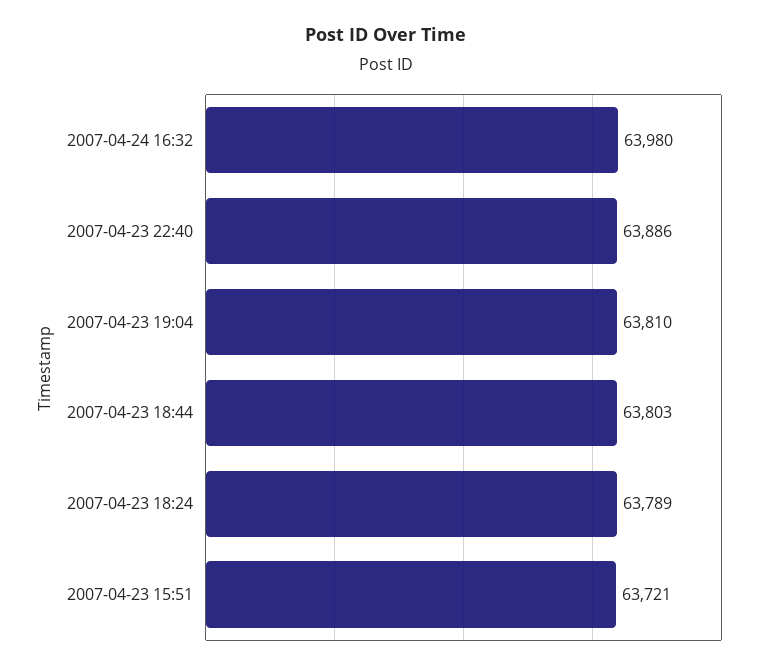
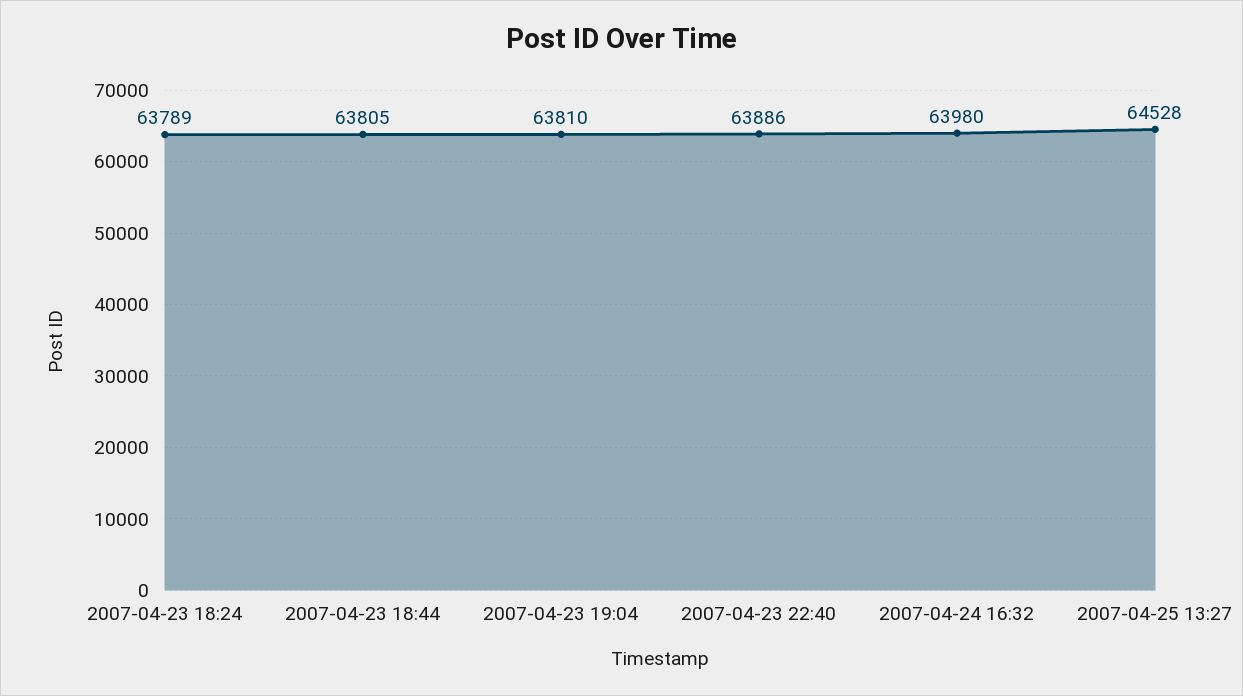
2007-04-23 18:44: 63803 -> 63805
2007-04-23 15:51: 63721 -> none
2007-04-25 13:27: none -> 64528

